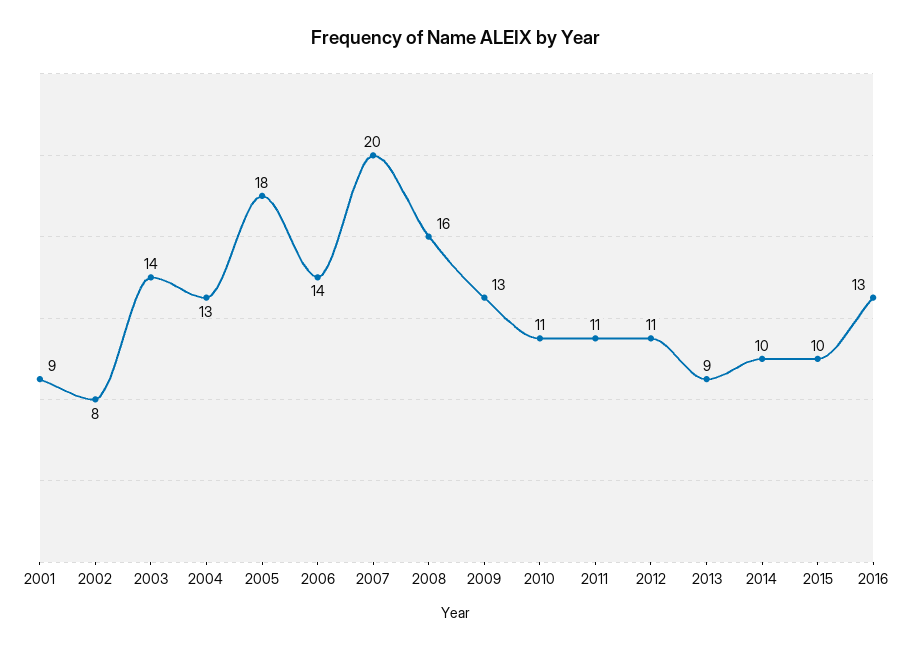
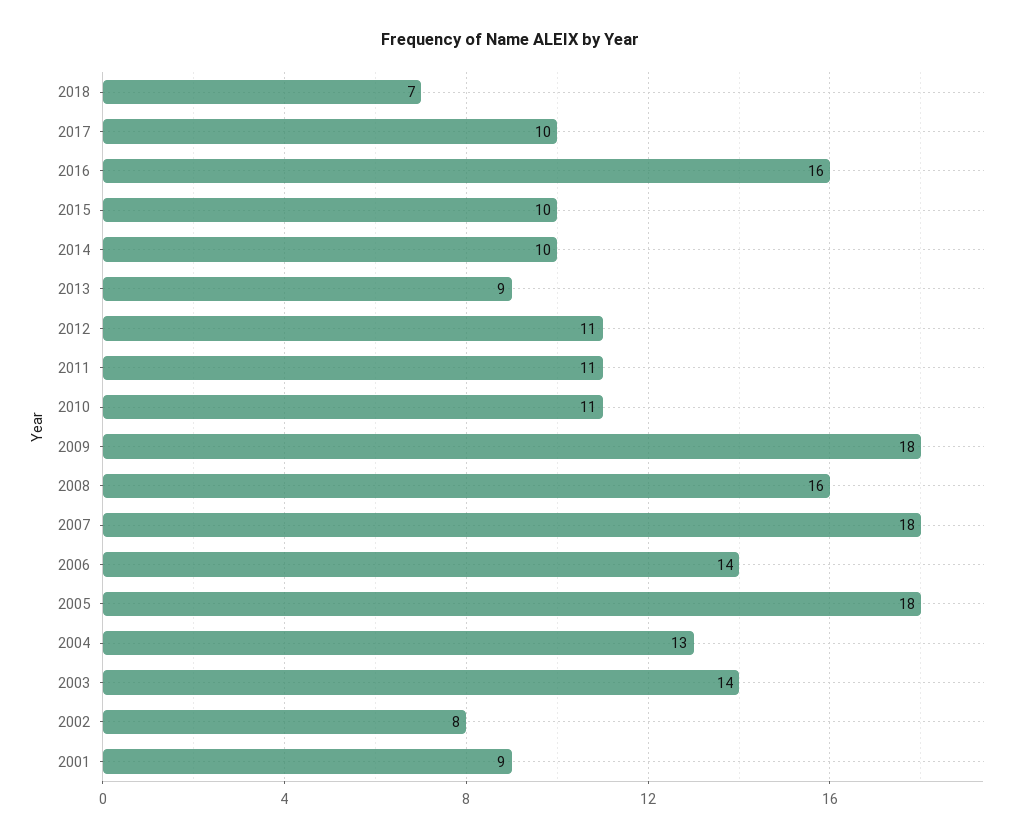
2007: 20 -> 18
2009: 13 -> 18
2016: 13 -> 16
2018: none -> 7
2017: none -> 10

